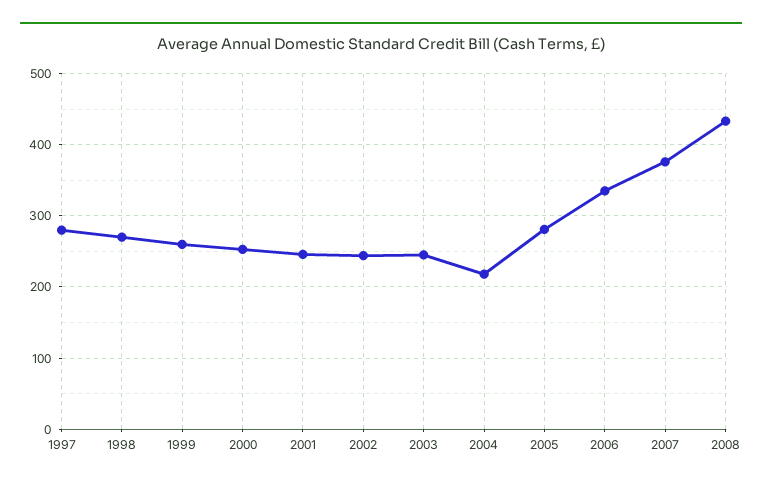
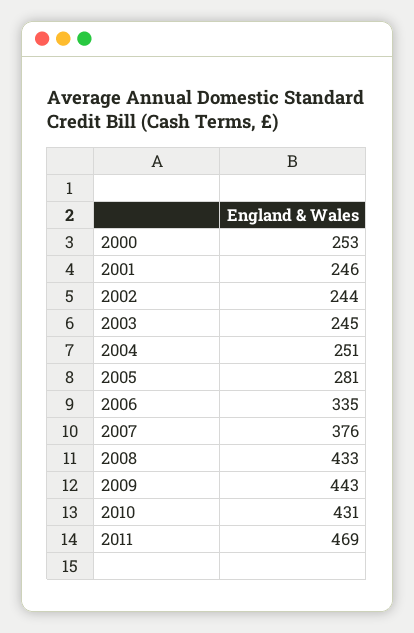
1997: 280 -> none
1998: 270 -> none
1999: 260 -> none
2004: 220 -> 251
2009: none -> 443
2010: none -> 431
2011: none -> 469

